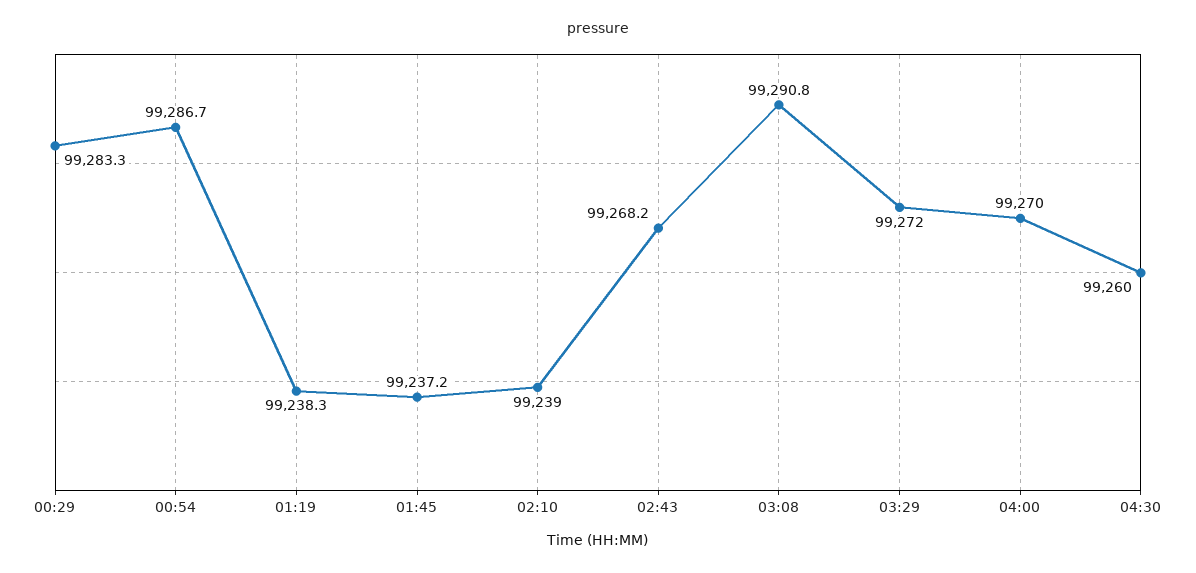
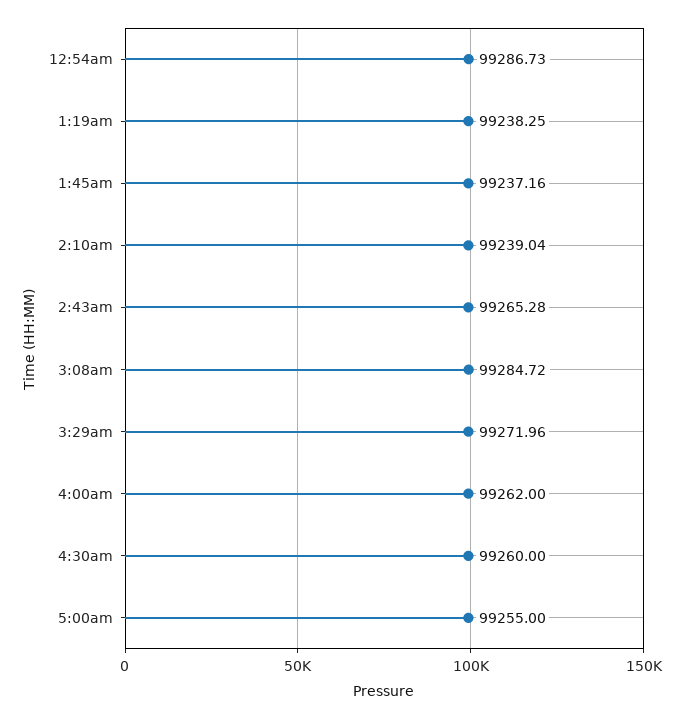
00:29: 99283.3 -> none
02:43: 99268.2 -> 99265.28
03:08: 99290.8 -> 99284.72
04:00: 99270 -> 99262
5:00am: none -> 99255

